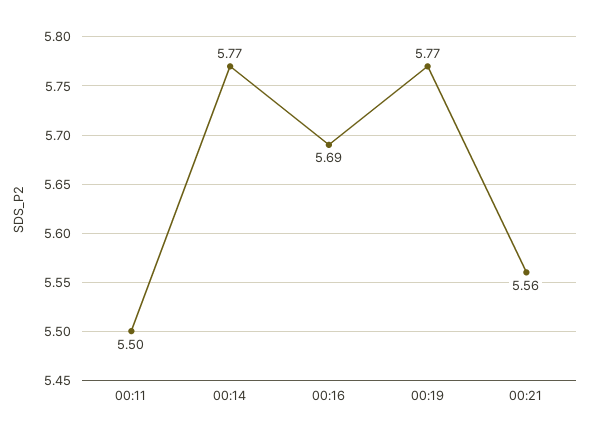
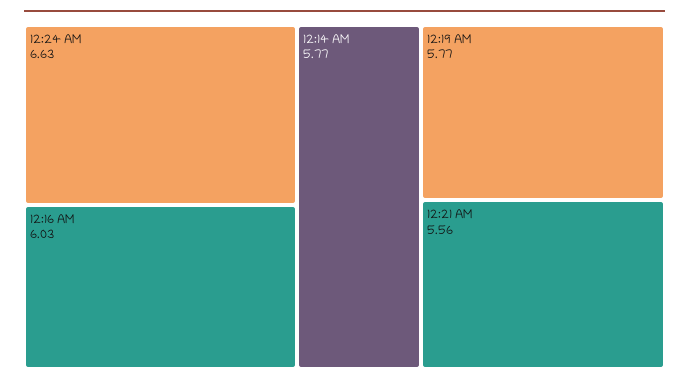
00:11: 5.5 -> none
00:16: 5.69 -> 6.03
12:24 AM: none -> 6.63

